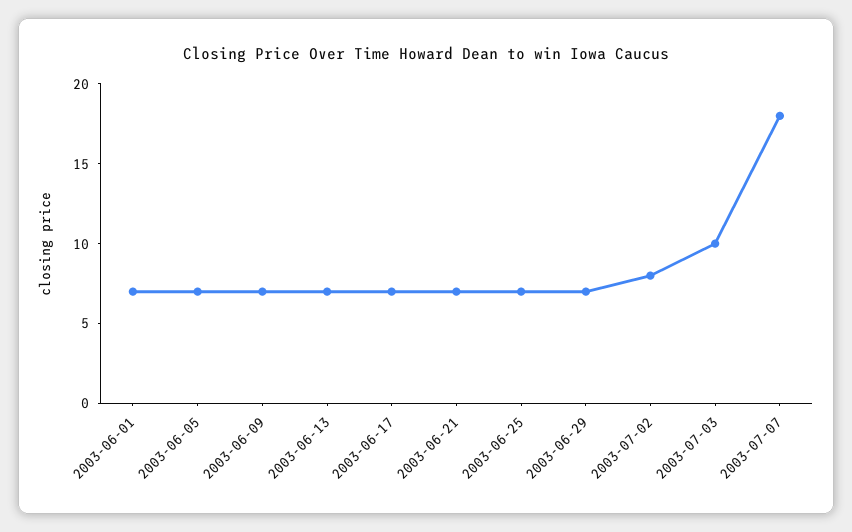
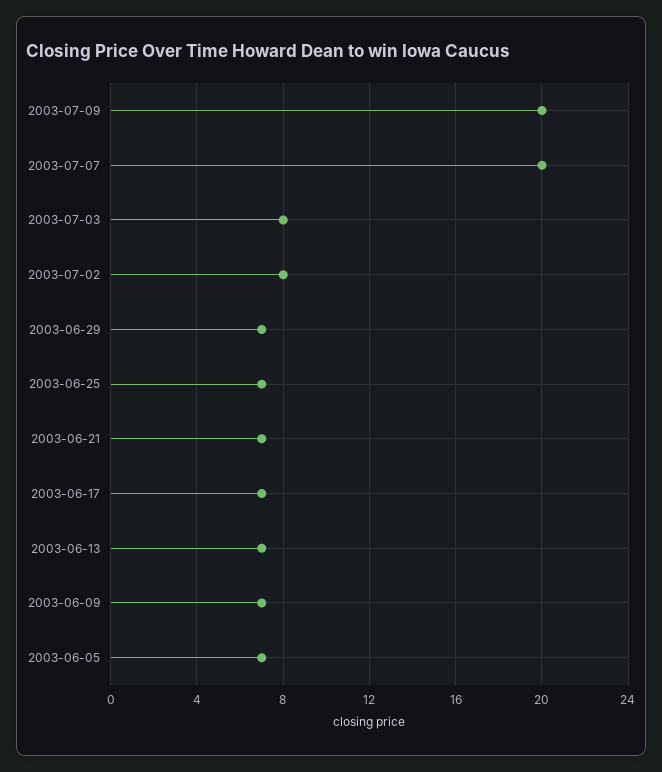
2003-06-01: 7 -> none
2003-07-03: 10 -> 8
2003-07-07: 18 -> 20
2003-07-09: none -> 20

